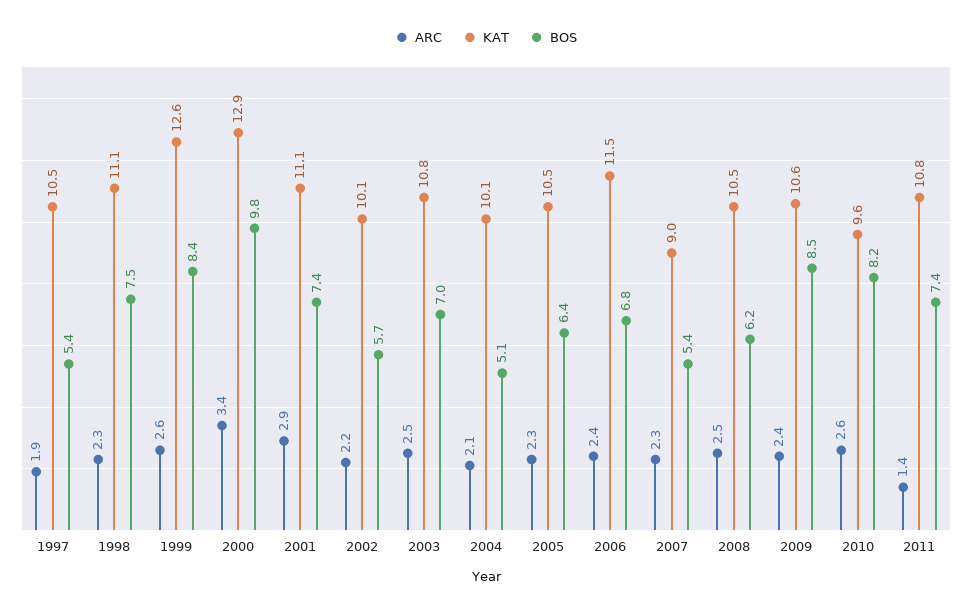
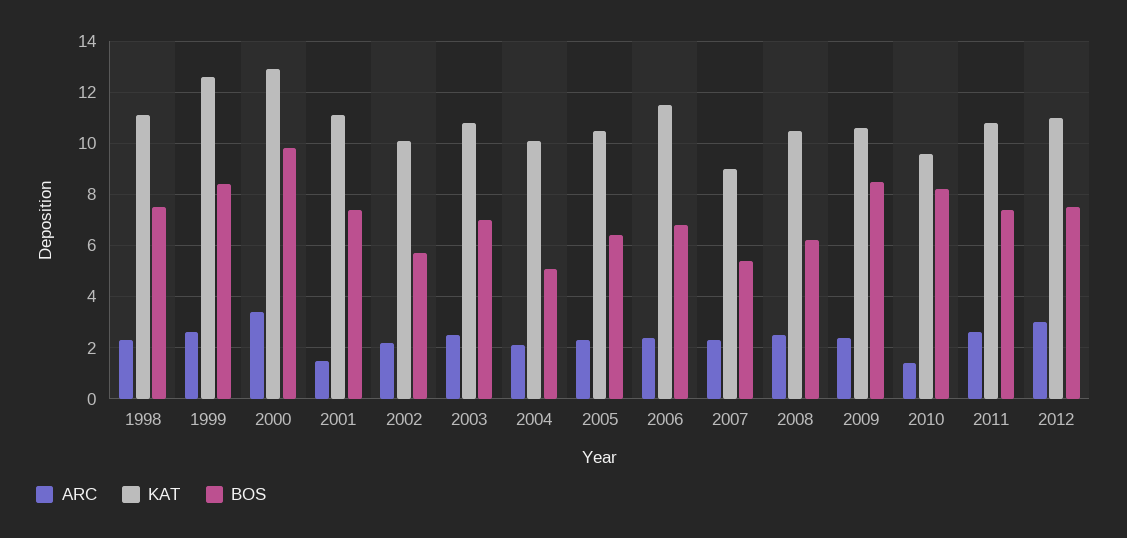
ARC, 1997: 1.9 -> none
KAT, 1997: 10.5 -> none
BOS, 1997: 5.4 -> none
ARC, 2001: 2.9 -> 1.5
ARC, 2010: 2.6 -> 1.5
ARC, 2011: 1.4 -> 2.5
ARC, 2012: none -> 3
KAT, 2012: none -> 11
BOS, 2012: none -> 7.5

